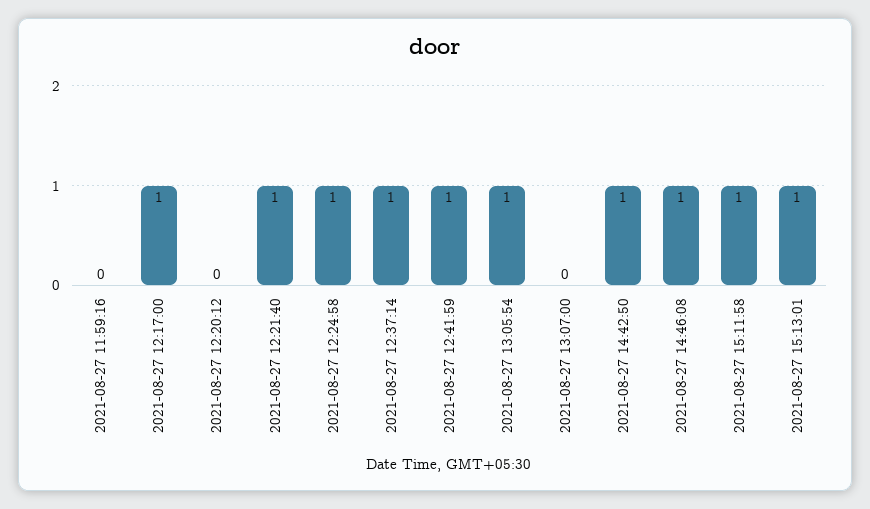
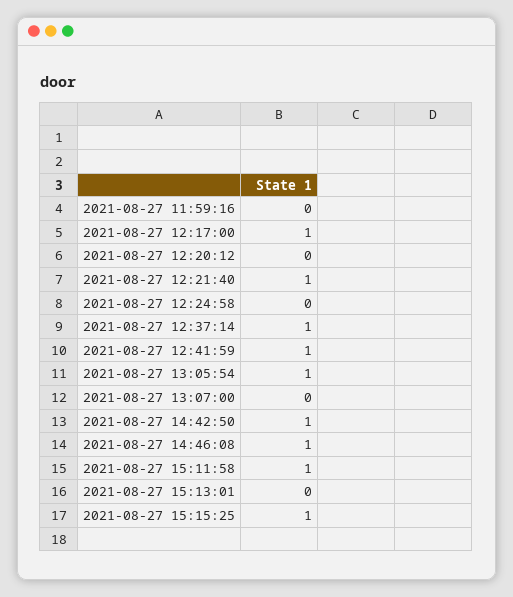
2021-08-27 12:24:58: 1 -> 0
2021-08-27 15:13:01: 1 -> 0
2021-08-27 15:15:25: none -> 1

